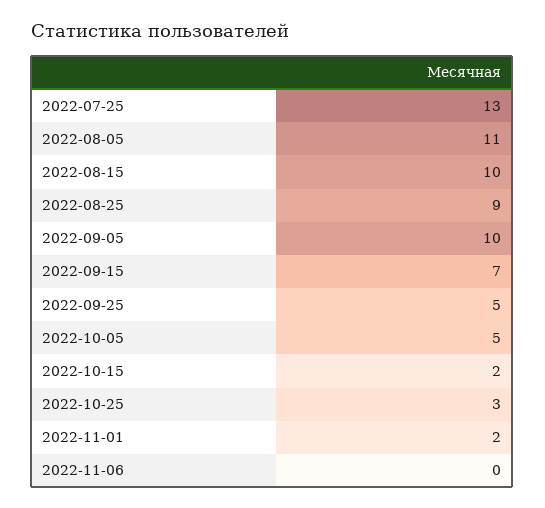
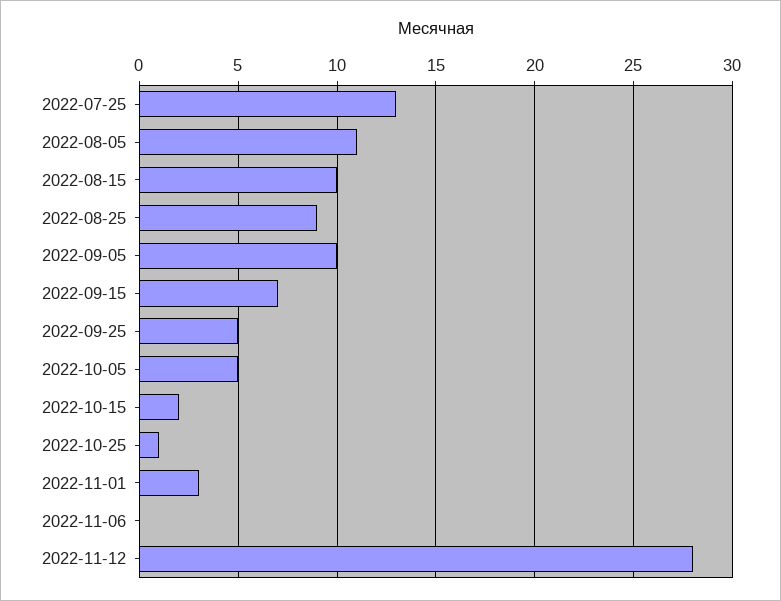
2022-10-25: 3 -> 1
2022-11-01: 2 -> 3
2022-11-12: none -> 28

